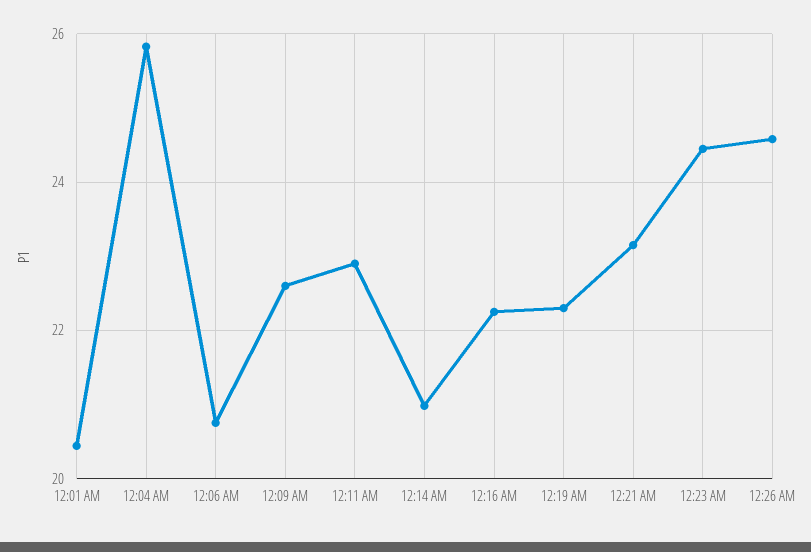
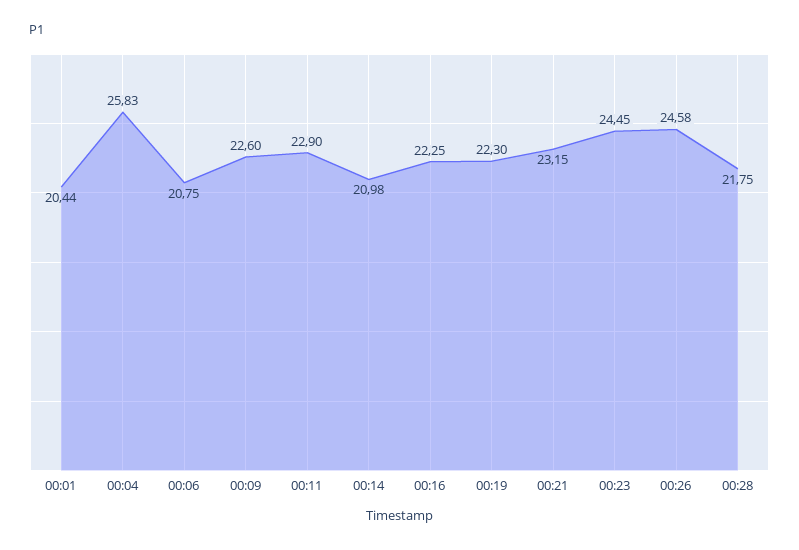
00:28: none -> 21.75

